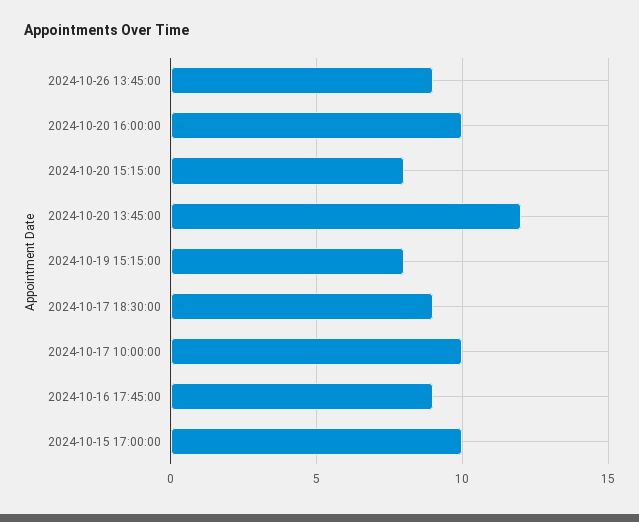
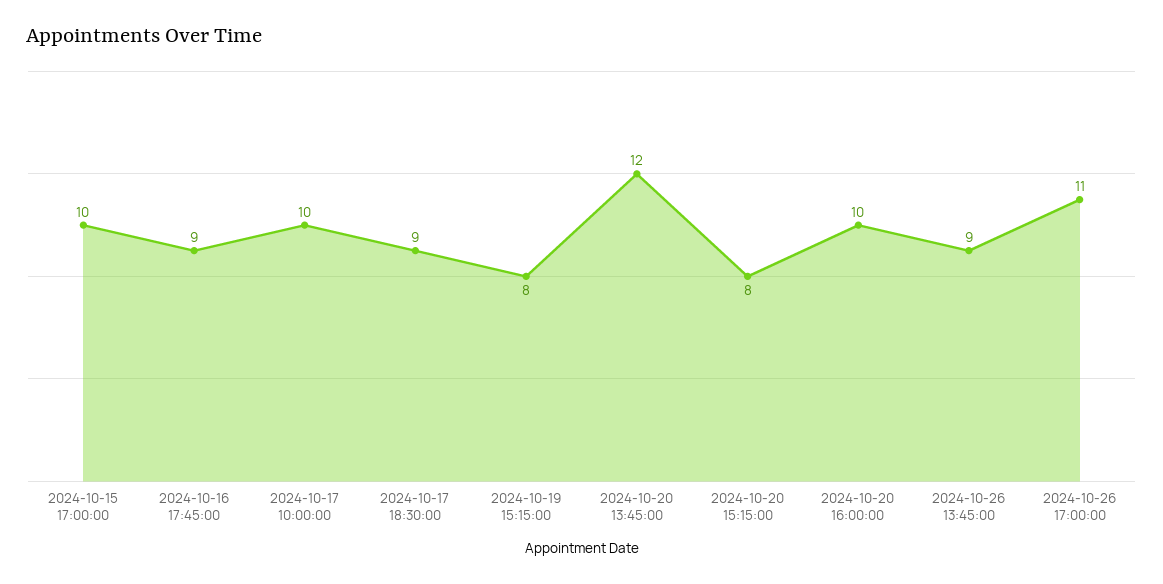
2024-10-26 17:00:00: none -> 11

